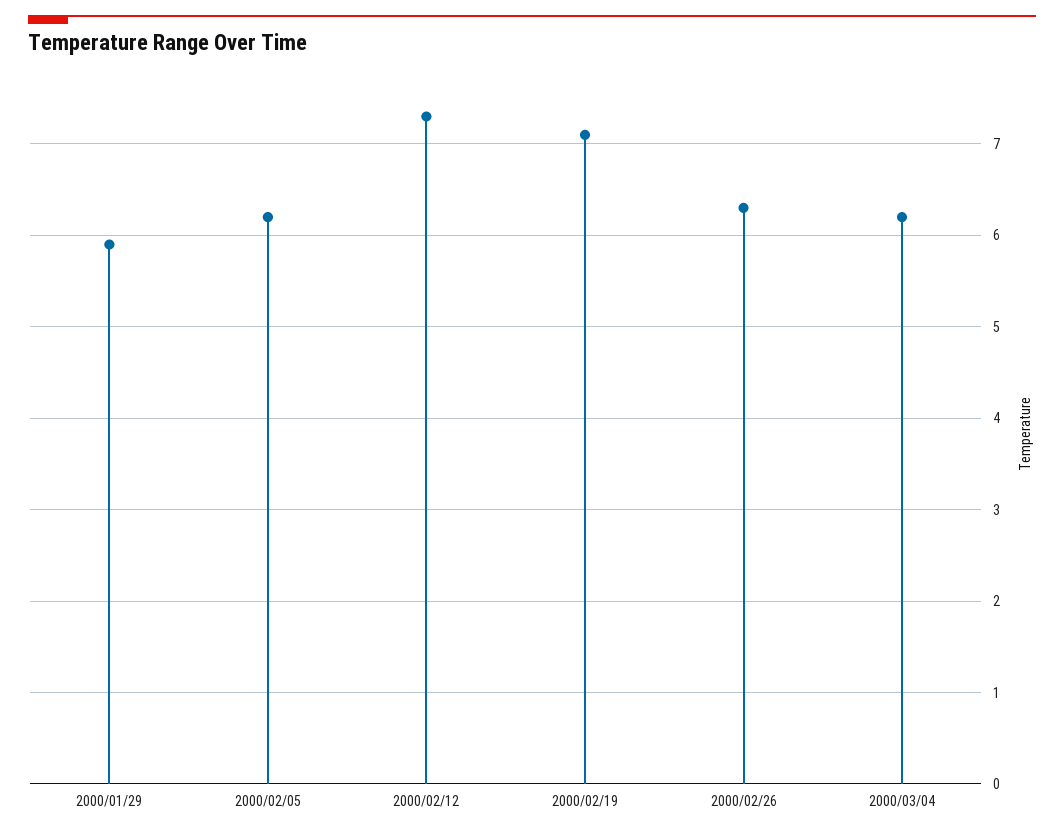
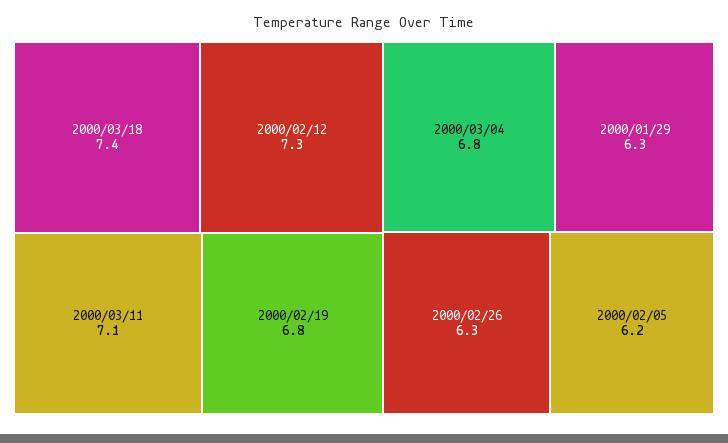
2000/01/29: 5.9 -> 6.3
2000/02/19: 7.1 -> 6.8
2000/03/04: 6.2 -> 6.8
2000/03/18: none -> 7.4
2000/03/11: none -> 7.1

